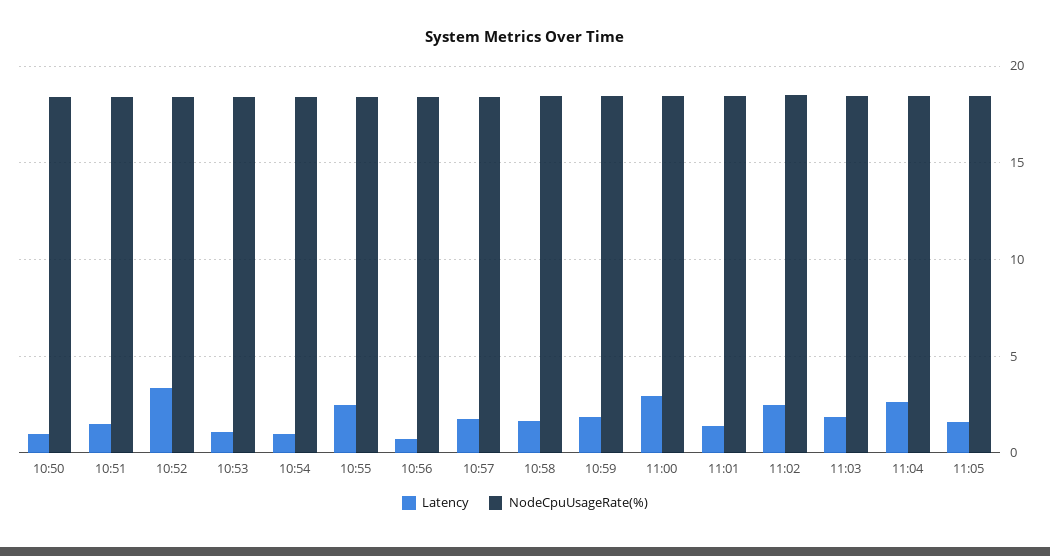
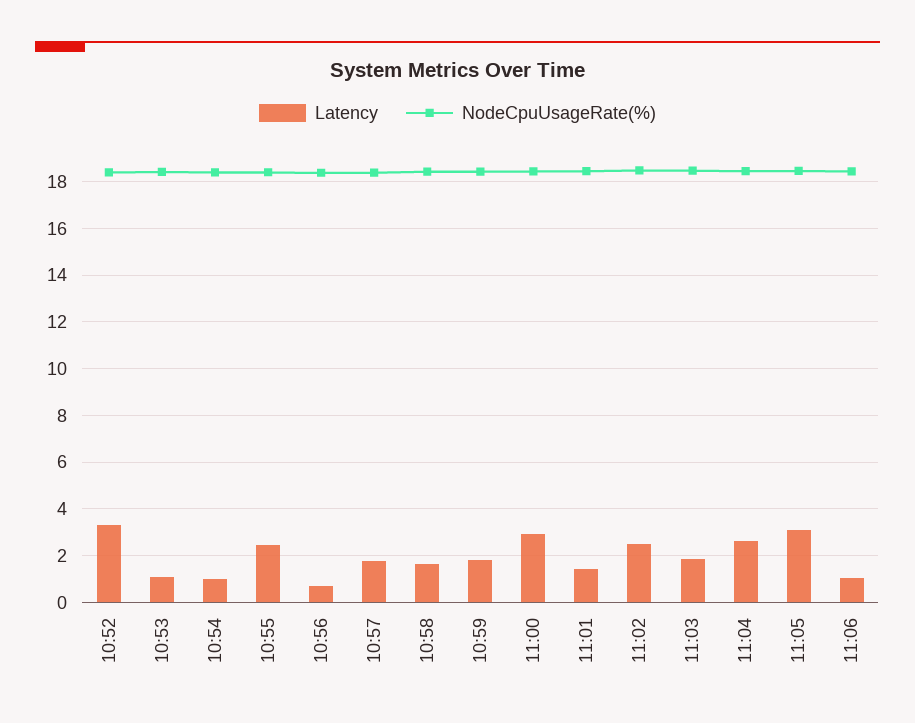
Latency, 10:50: 1 -> none
NodeCpuUsageRate(%), 10:50: 18.5 -> none
Latency, 10:51: 1.5 -> none
NodeCpuUsageRate(%), 10:51: 18.5 -> none
Latency, 11:05: 1.5 -> 3
Latency, 11:06: none -> 1
NodeCpuUsageRate(%), 11:06: none -> 18.5

